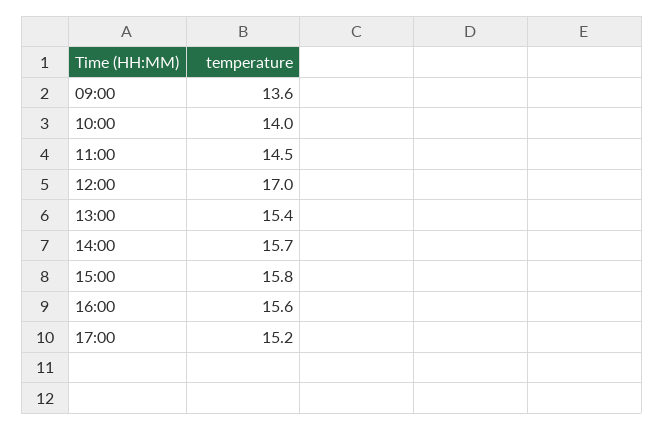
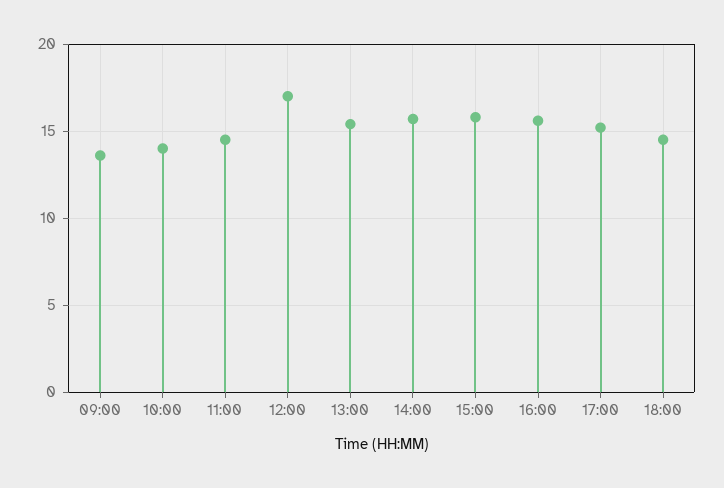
18:00: none -> 14.5

